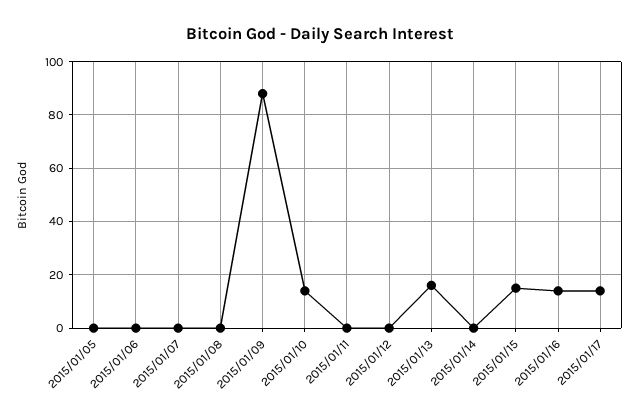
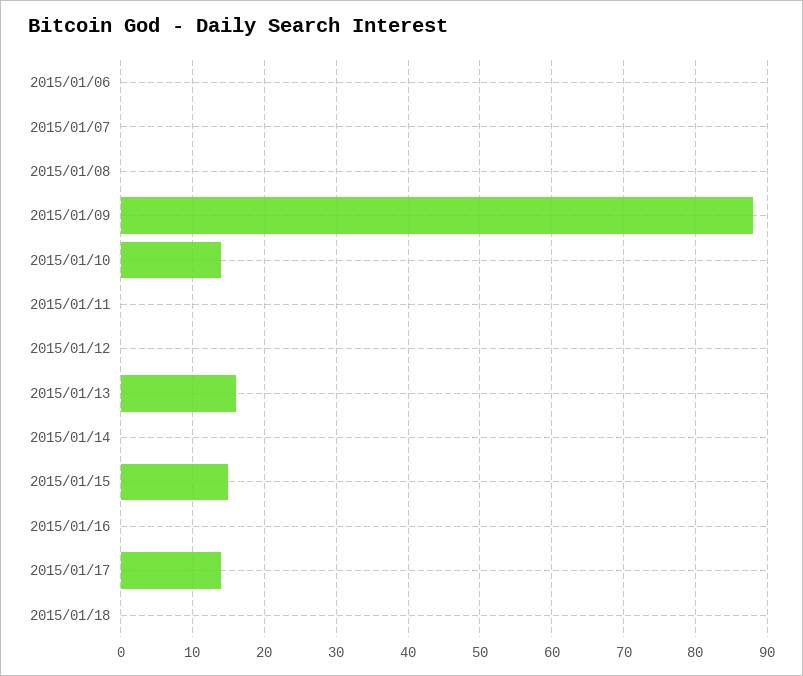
2015/01/05: 0 -> none
2015/01/16: 15 -> 0
2015/01/18: none -> 0

